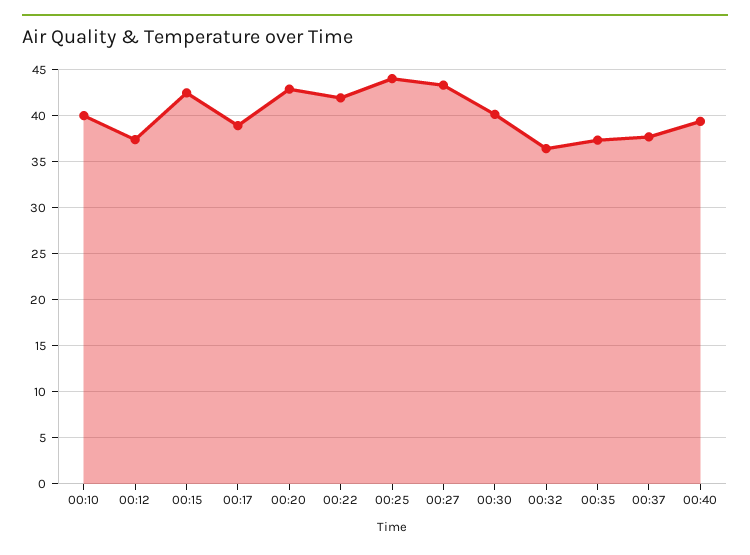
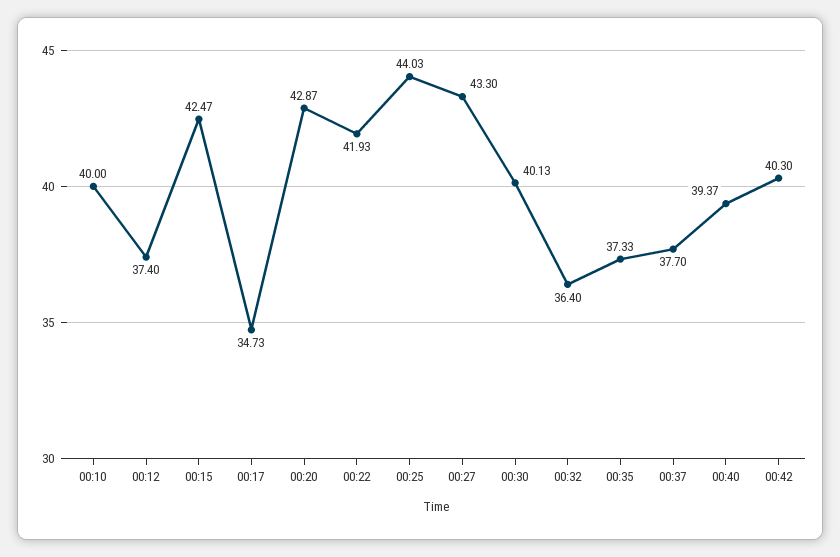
00:17: 39 -> 34.73
00:42: none -> 40.3

